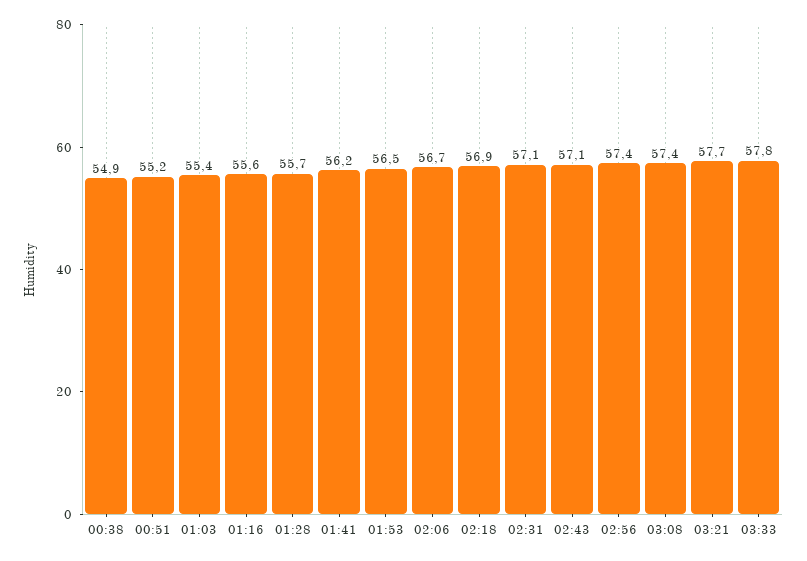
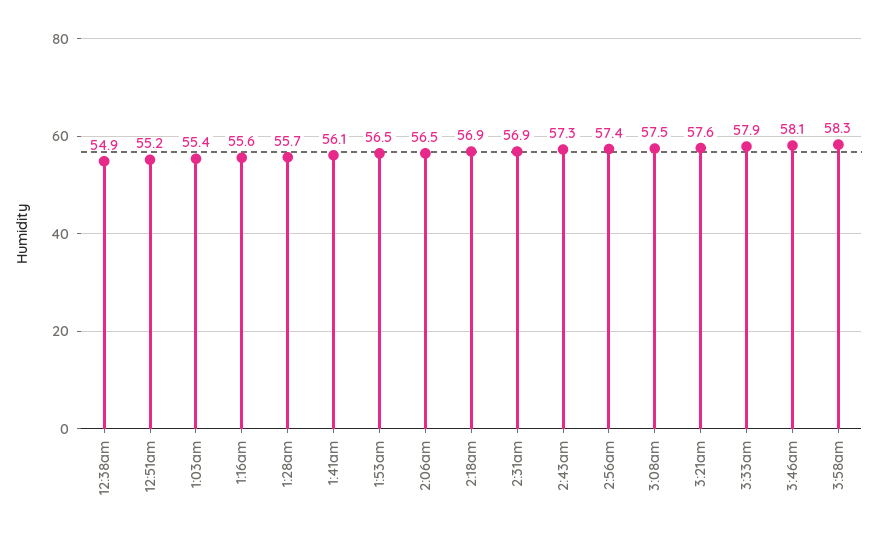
01:41: 56.2 -> 56.1
02:06: 56.7 -> 56.5
02:31: 57.1 -> 56.9
02:43: 57.1 -> 57.3
03:08: 57.4 -> 57.5
03:21: 57.7 -> 57.6
03:33: 57.8 -> 57.9
3:46am: none -> 58.1
3:58am: none -> 58.3

